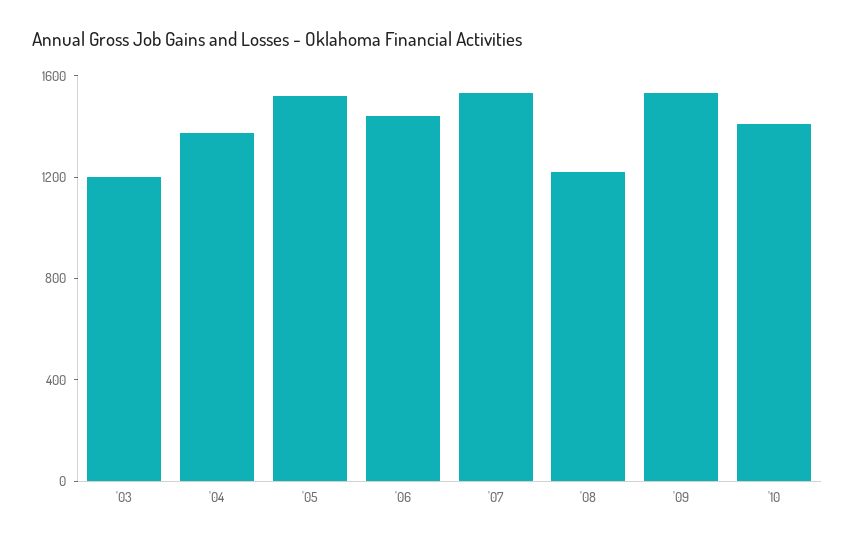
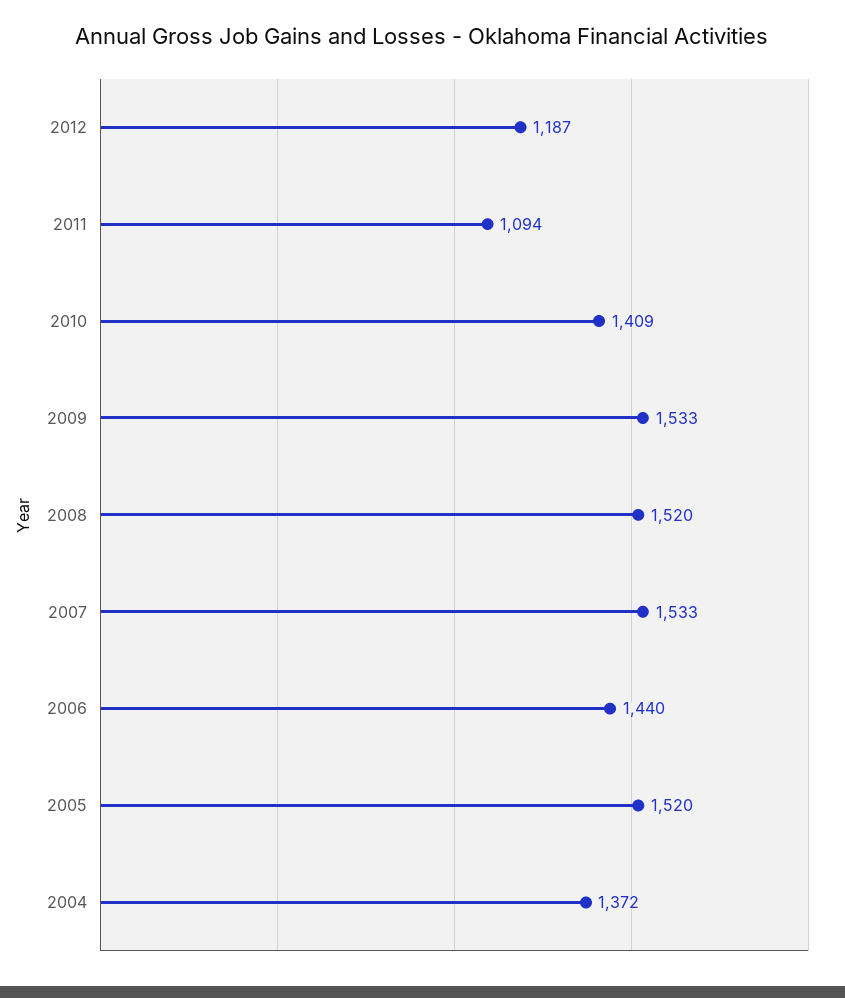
'03: 1200 -> none
'08: 1200 -> 1520
2012: none -> 1187
2011: none -> 1094

